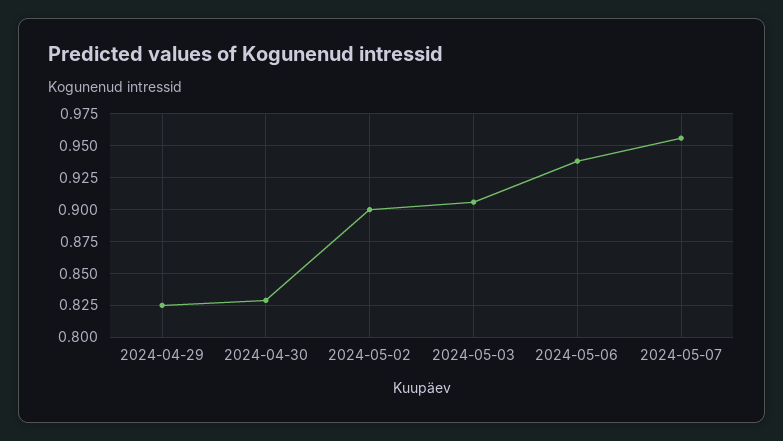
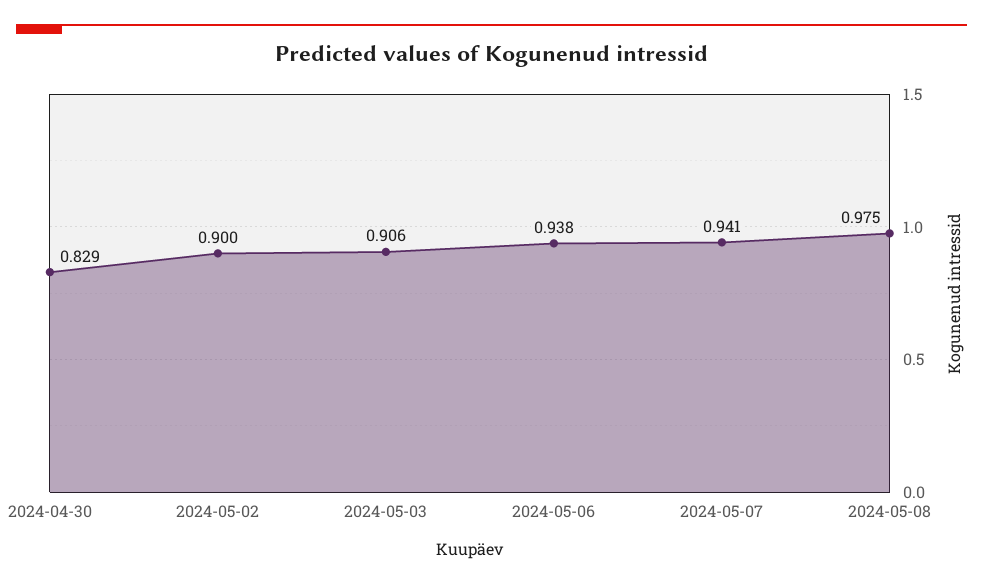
2024-04-29: 0.825 -> none
2024-05-07: 0.955 -> 0.941
2024-05-08: none -> 0.975

